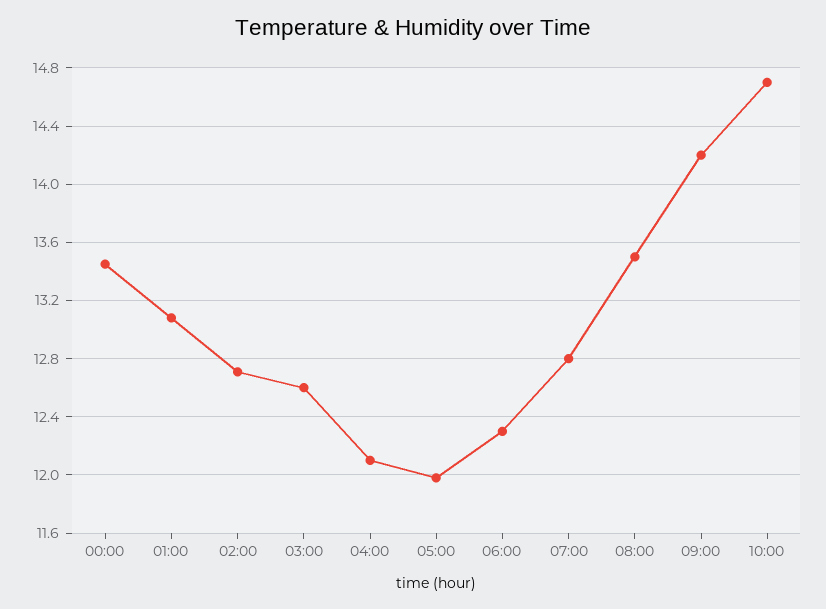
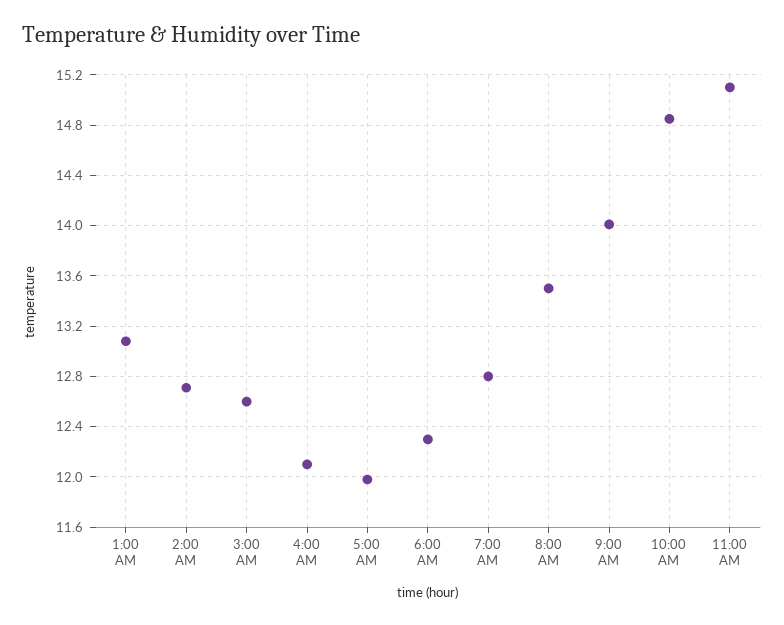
00:00: 13.45 -> none
09:00: 14.2 -> 14
10:00: 14.7 -> 14.85
11:00 AM: none -> 15.1

